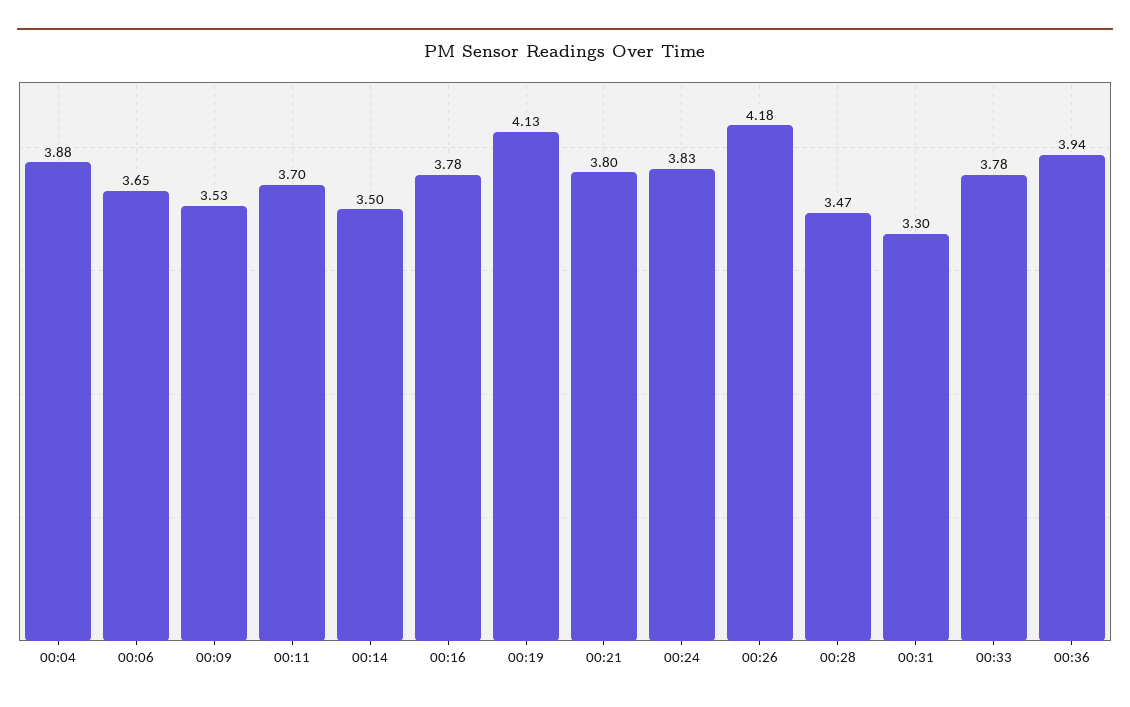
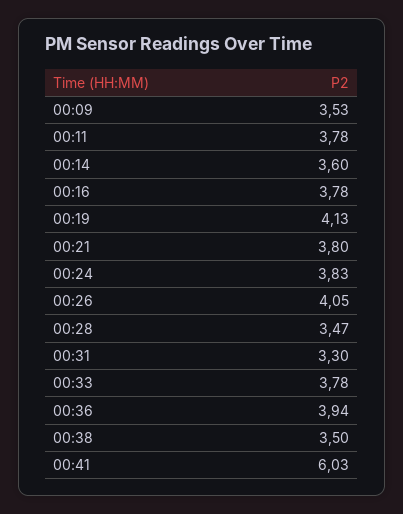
00:04: 3.88 -> none
00:06: 3.65 -> none
00:11: 3.7 -> 3.78
00:14: 3.5 -> 3.6
00:26: 4.18 -> 4.05
00:38: none -> 3.5
00:41: none -> 6.03

